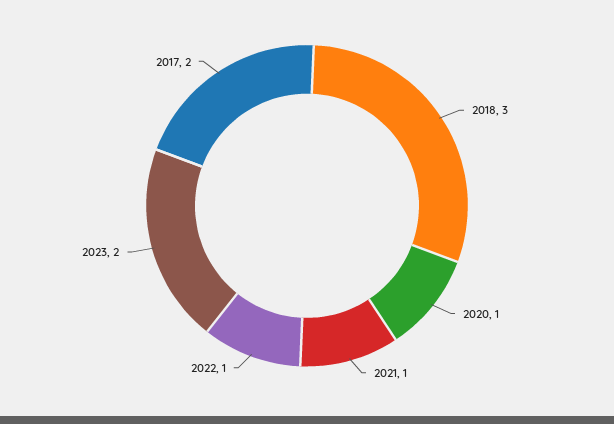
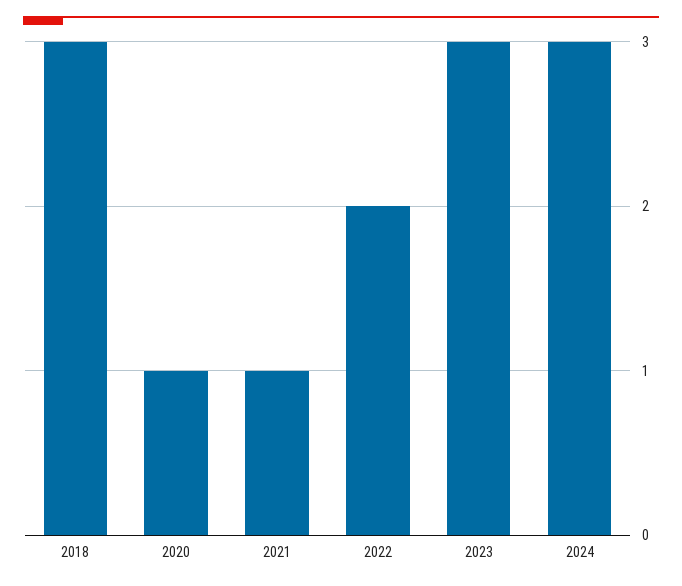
2022: 1 -> 2
2023: 2 -> 3
2017: 2 -> none
2024: none -> 3

